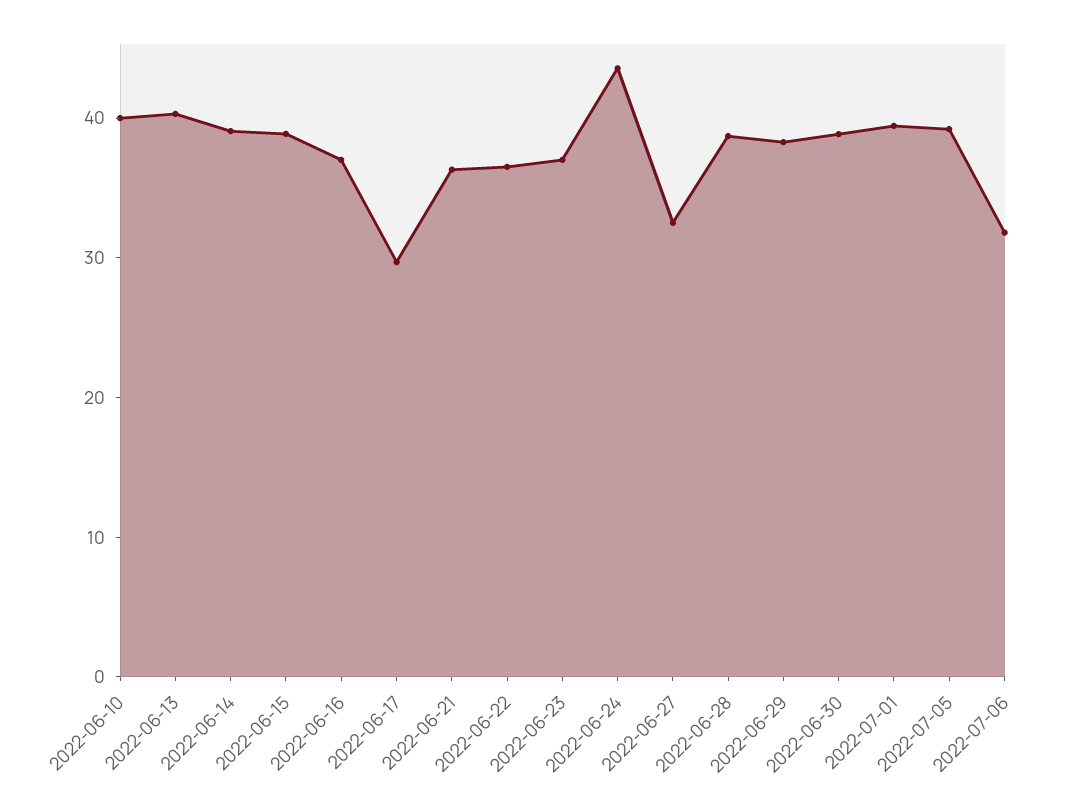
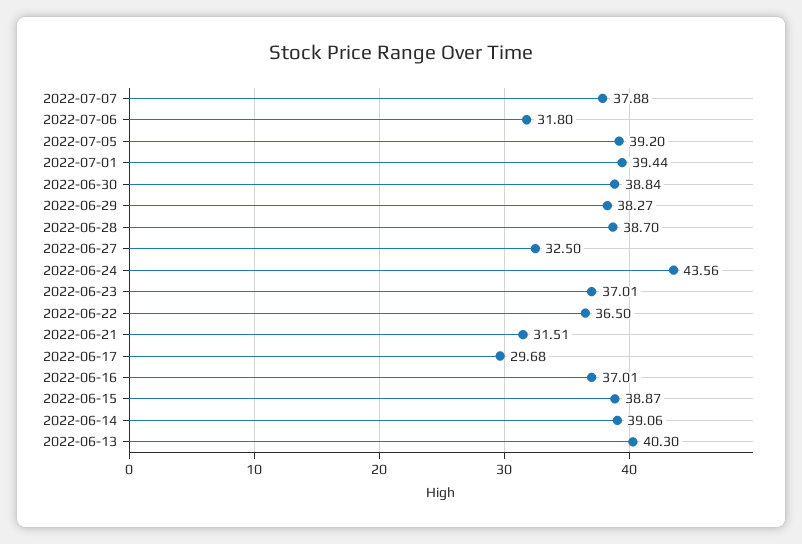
2022-06-10: 40 -> none
2022-06-21: 36 -> 31.51
2022-07-07: none -> 37.88

